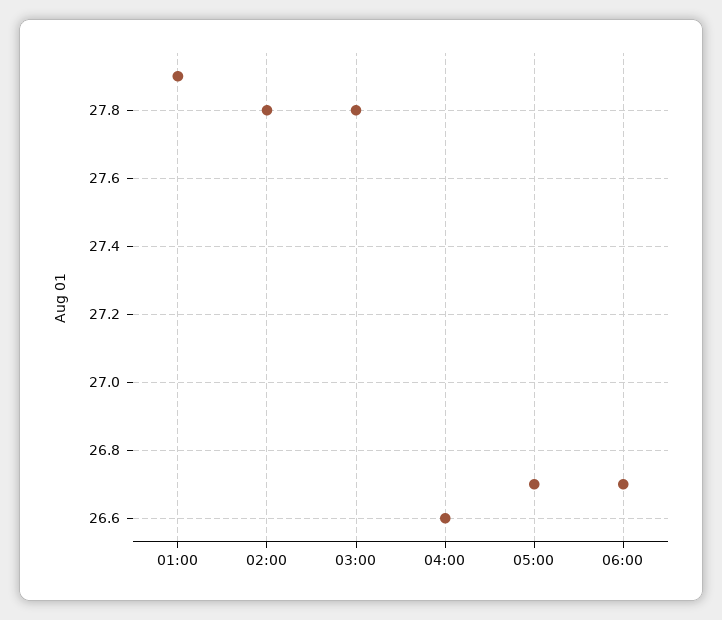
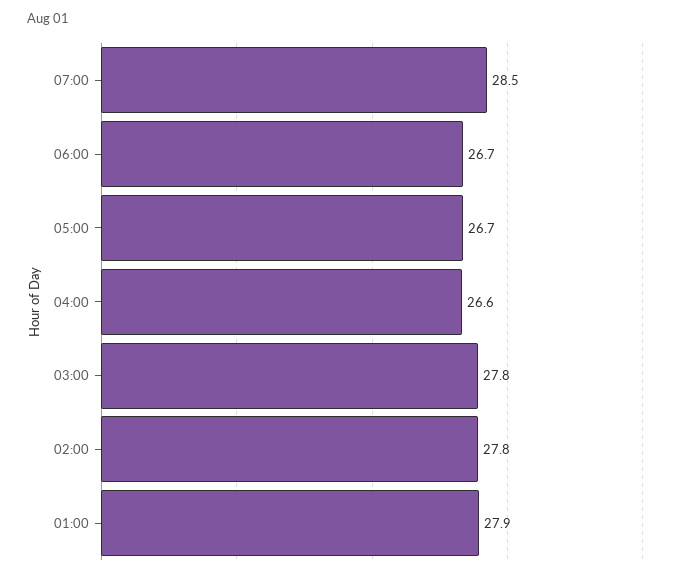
07:00: none -> 28.5

